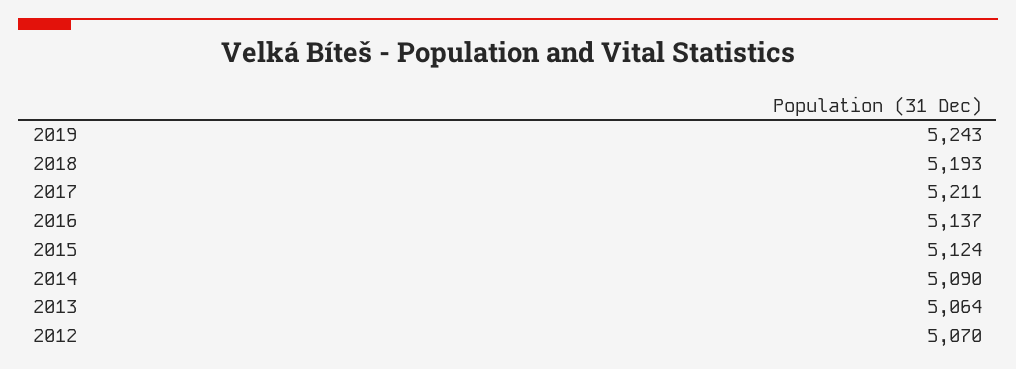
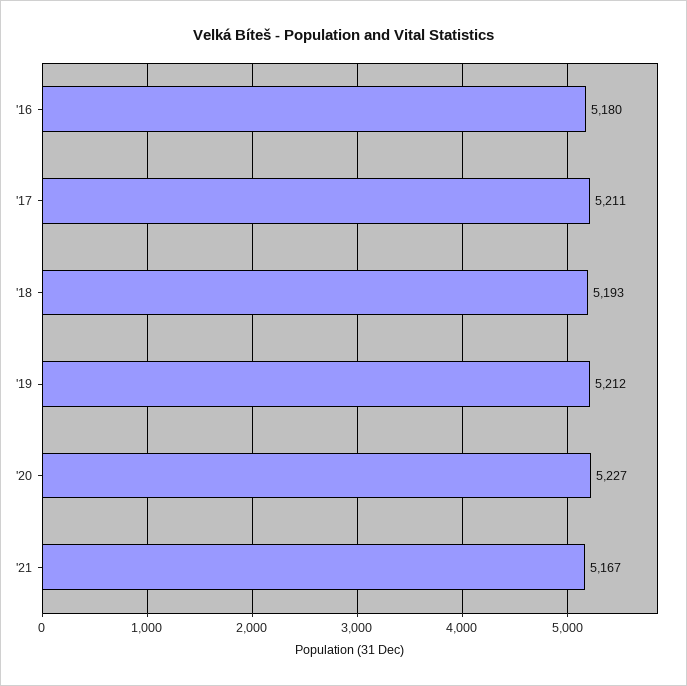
2019: 5243 -> 5212
2016: 5137 -> 5180
2015: 5124 -> none
2014: 5090 -> none
2013: 5064 -> none
2012: 5070 -> none
'20: none -> 5227
'21: none -> 5167

